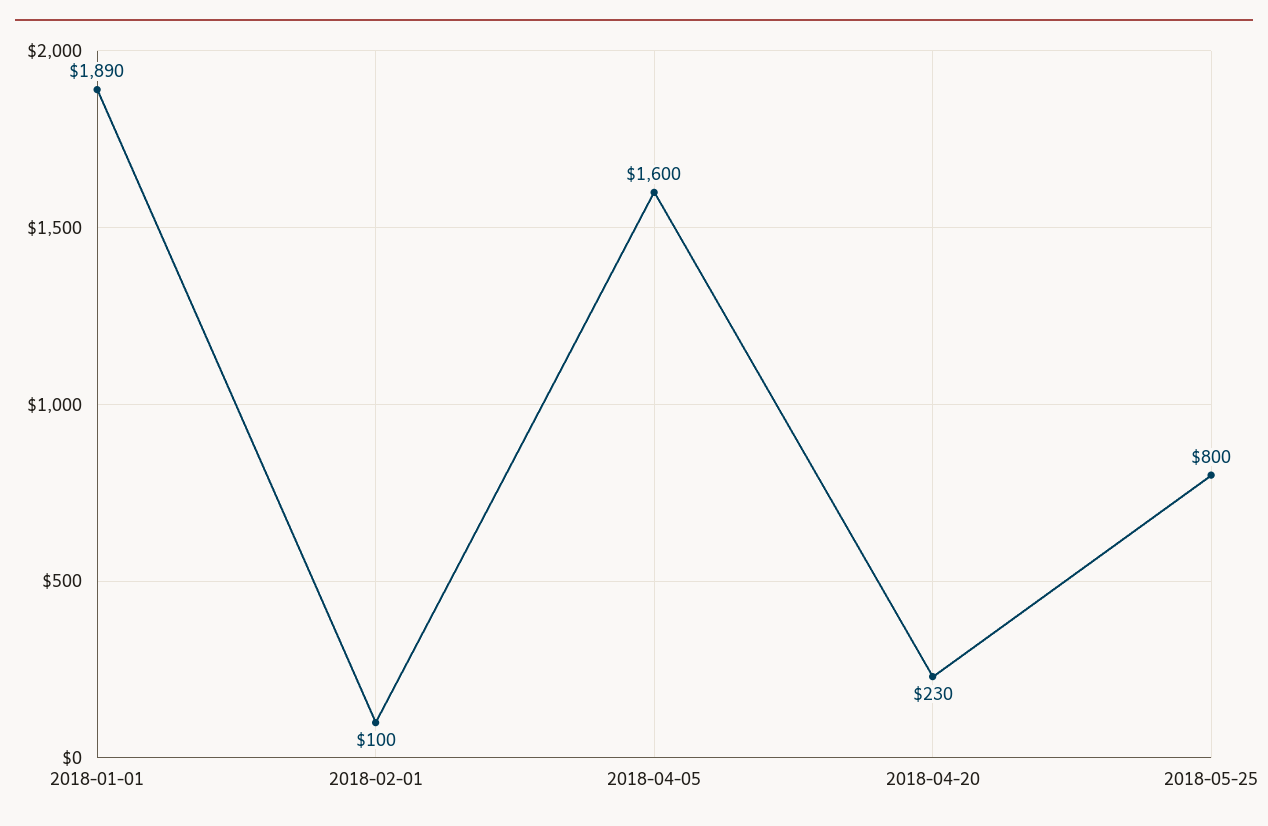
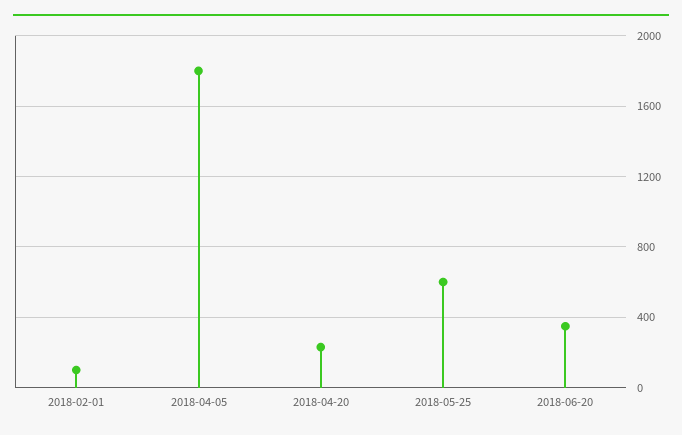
2018-01-01: 1890 -> none
2018-04-05: 1600 -> 1800
2018-05-25: 800 -> 600
2018-06-20: none -> 350

